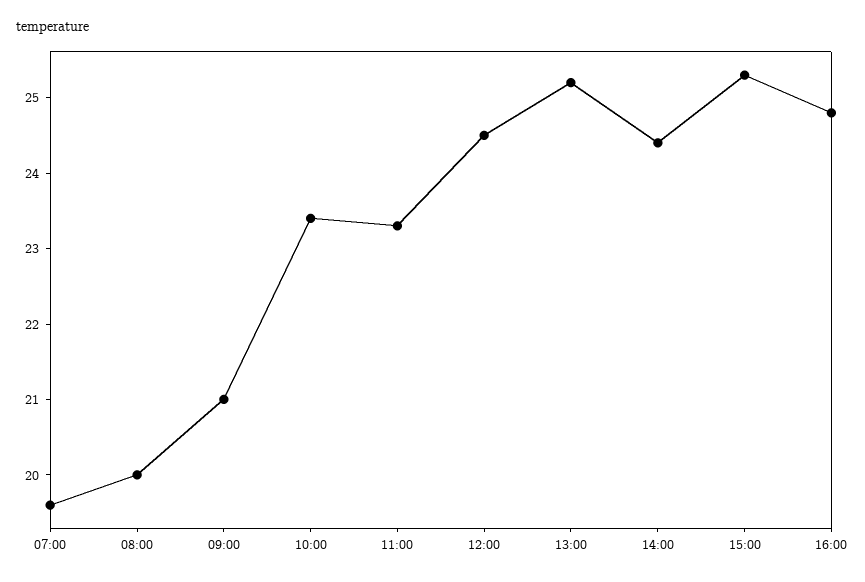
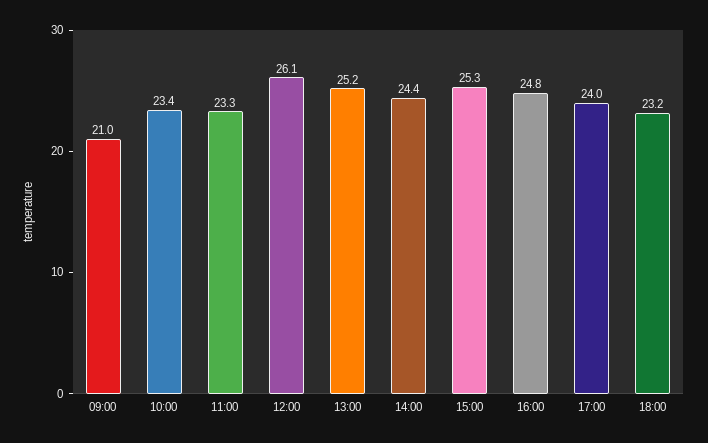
07:00: 19.5 -> none
08:00: 20 -> none
12:00: 24.5 -> 26.1
17:00: none -> 24
18:00: none -> 23.2

